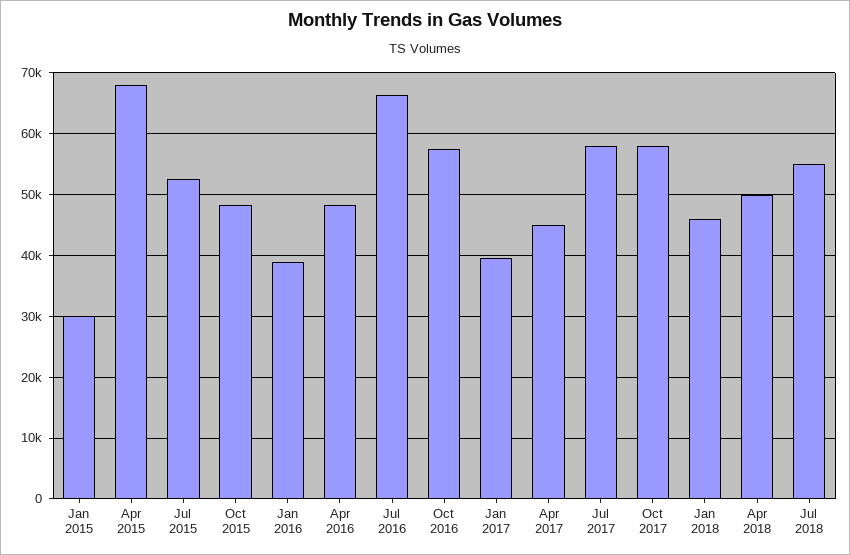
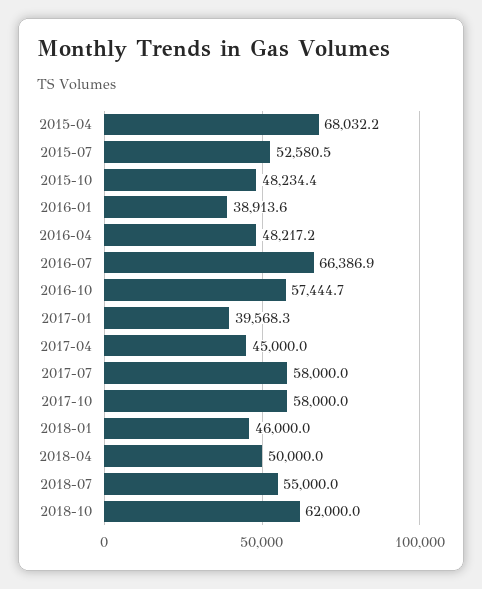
Jan 2015: 30000 -> none
2018-10: none -> 62000

